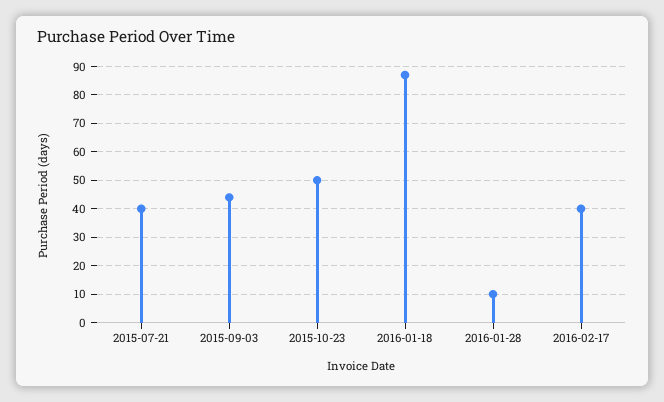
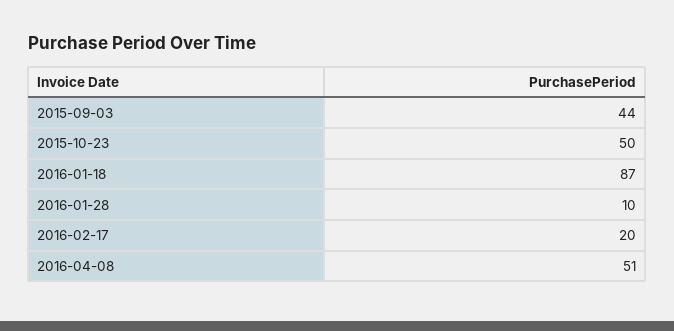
2015-07-21: 40 -> none
2016-02-17: 40 -> 20
2016-04-08: none -> 51

